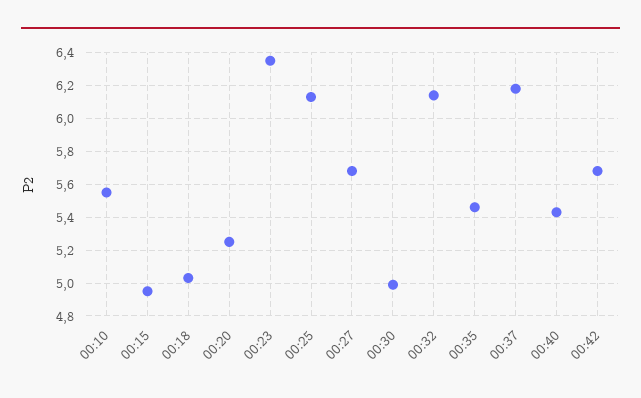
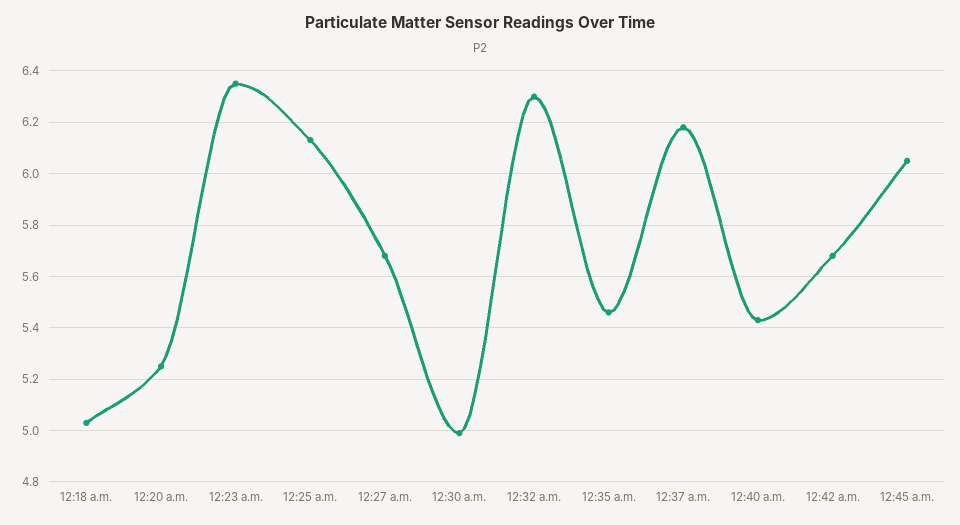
00:10: 5.55 -> none
00:15: 4.95 -> none
00:32: 6.15 -> 6.3
12:45 a.m.: none -> 6.05

